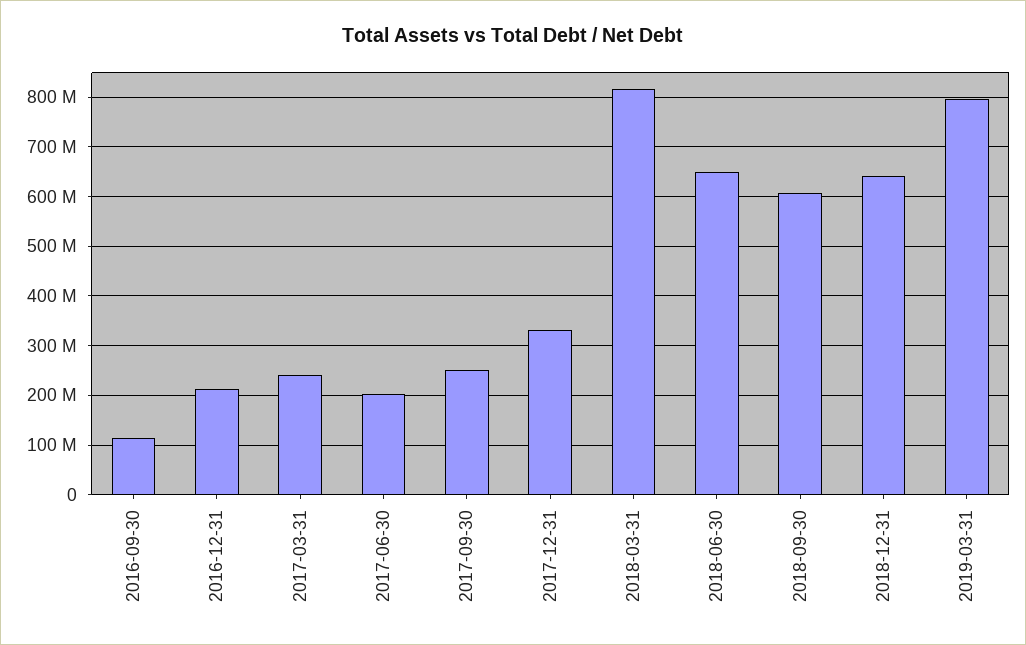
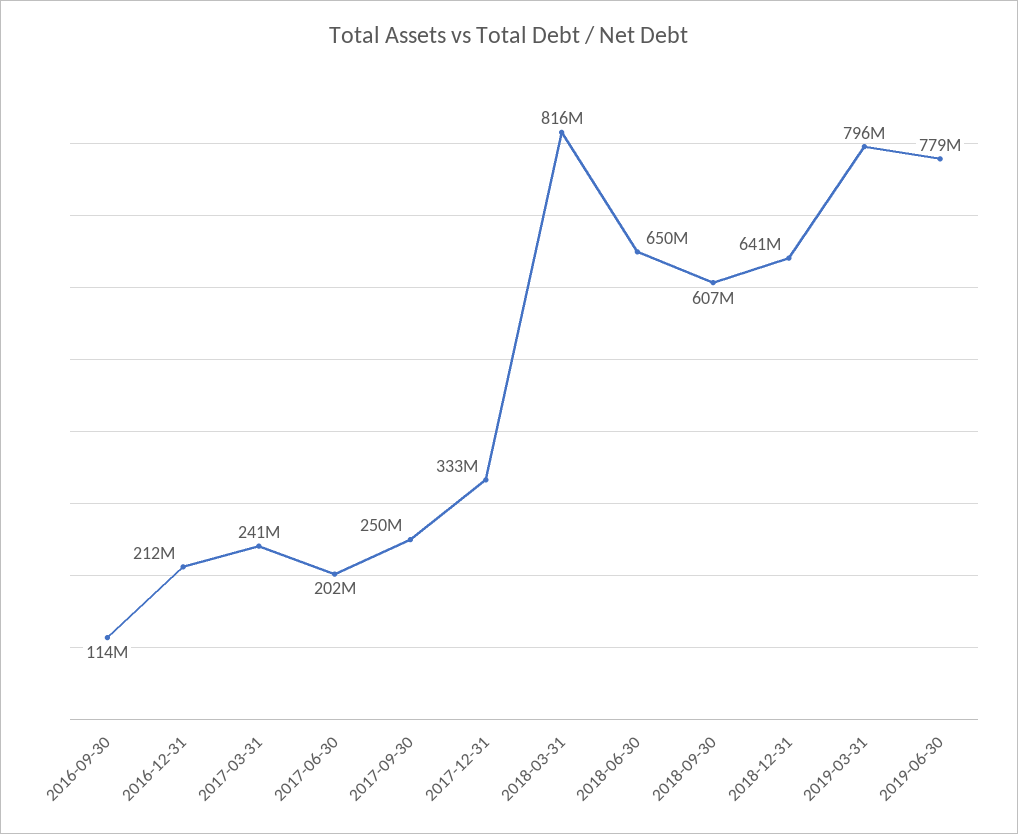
2019-06-30: none -> 779000000

